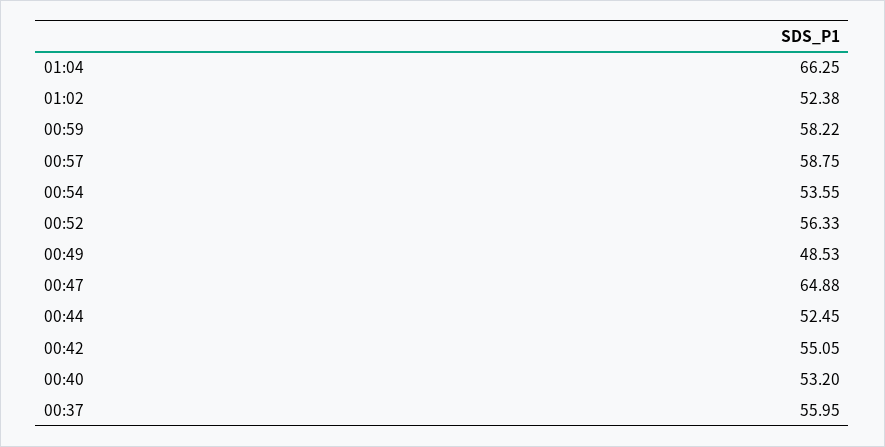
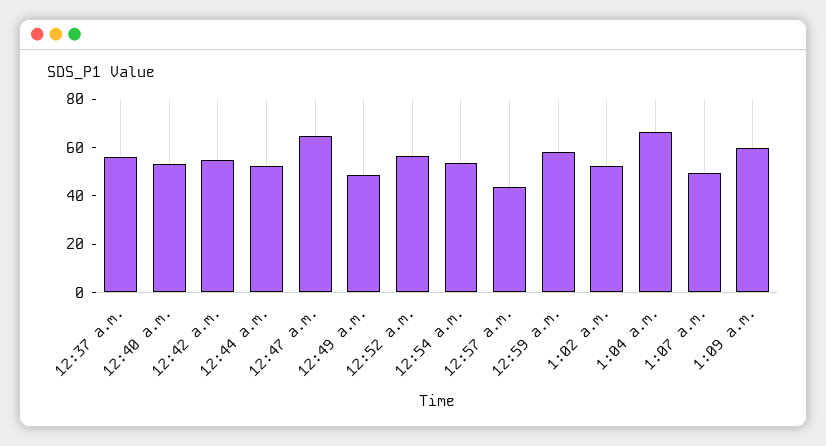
00:57: 58.75 -> 45
1:07 a.m.: none -> 50
1:09 a.m.: none -> 60

